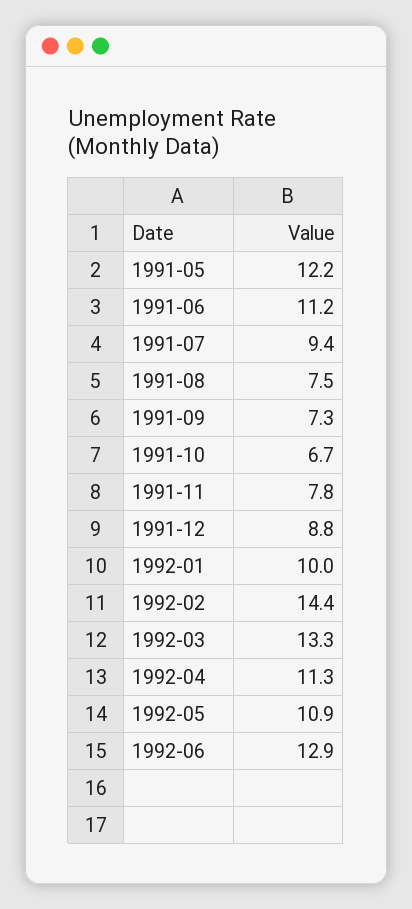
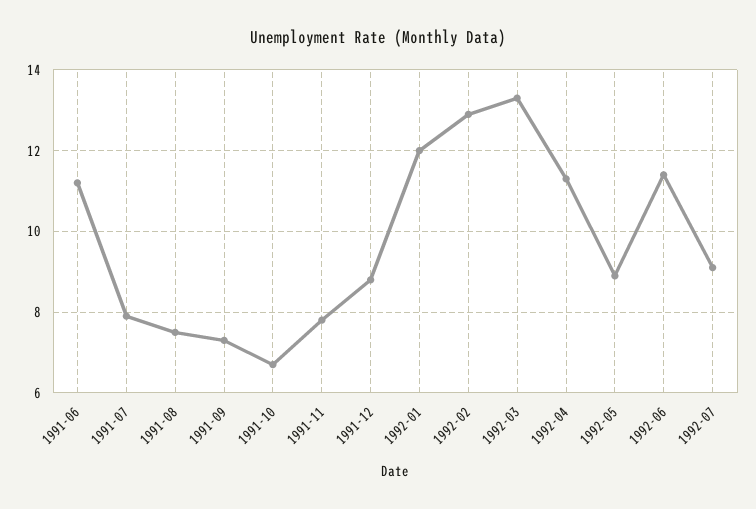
1991-05: 12.2 -> none
1991-07: 9.4 -> 8
1992-01: 10 -> 12
1992-02: 14.4 -> 13
1992-05: 10.9 -> 9
1992-06: 12.9 -> 11.5
1992-07: none -> 9

